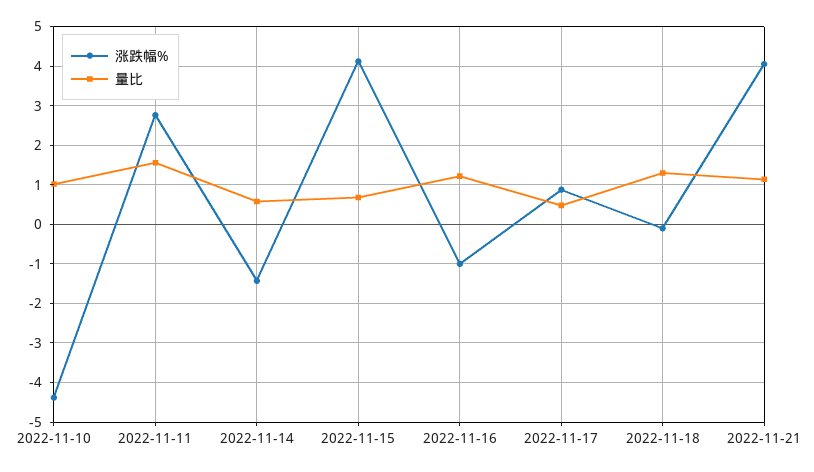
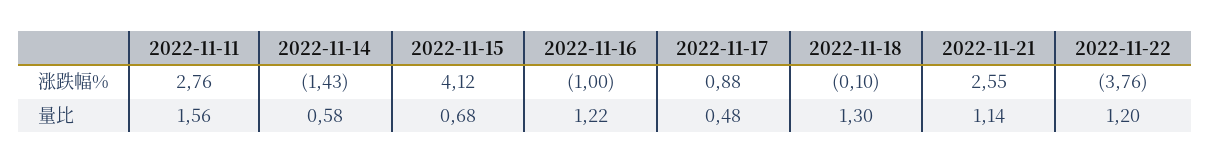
涨跌幅%, 2022-11-10: -4.4 -> none
量比, 2022-11-10: 1 -> none
涨跌幅%, 2022-11-21: 4 -> 2.55
涨跌幅%, 2022-11-22: none -> -3.76
量比, 2022-11-22: none -> 1.2

